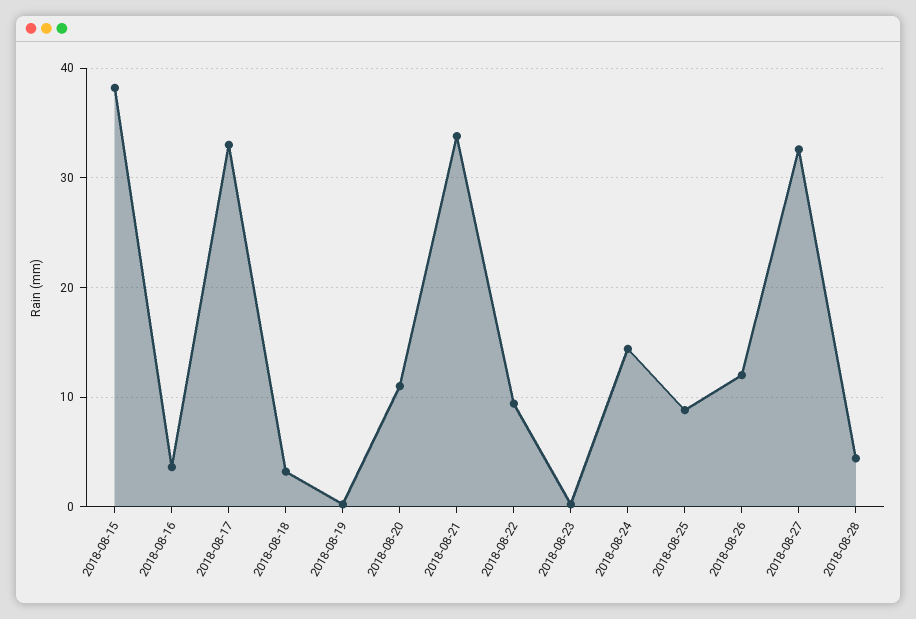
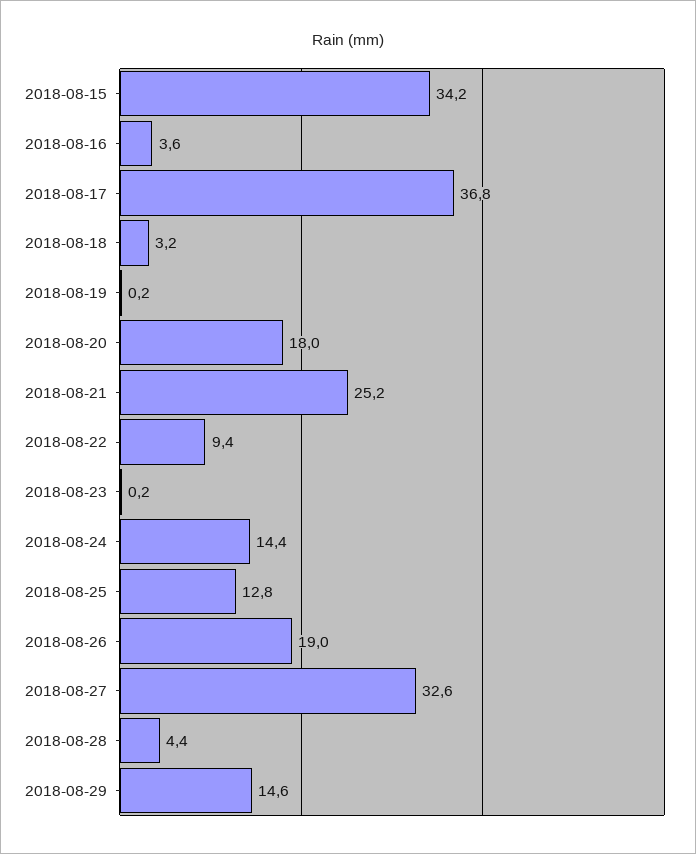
2018-08-15: 38 -> 34.2
2018-08-17: 33 -> 36.8
2018-08-20: 11 -> 18
2018-08-21: 34 -> 25.2
2018-08-25: 9 -> 12.8
2018-08-26: 12 -> 19
2018-08-29: none -> 14.6

